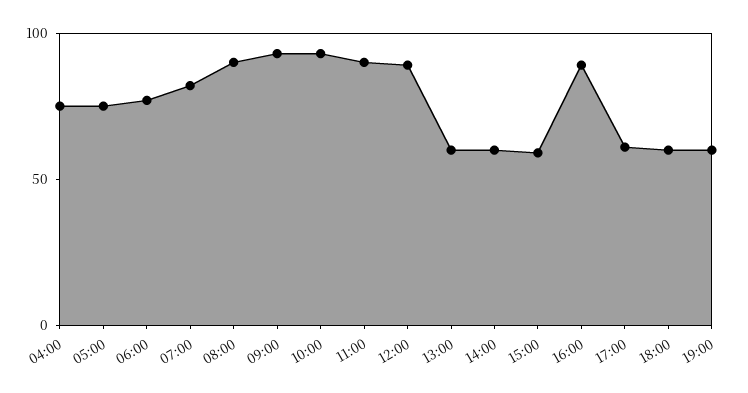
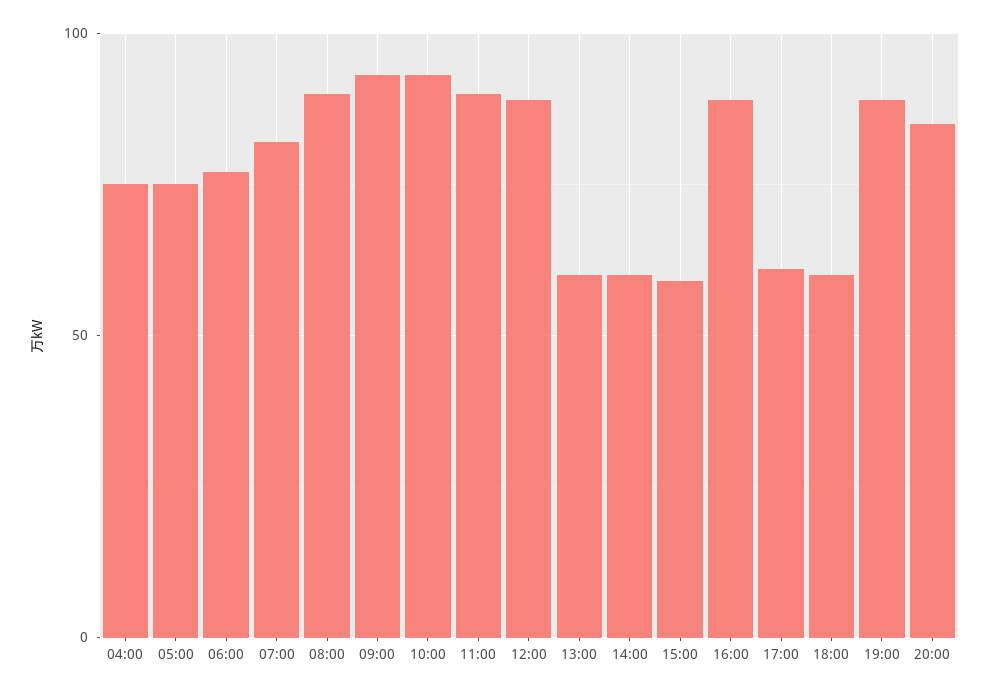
19:00: 60 -> 90
20:00: none -> 85

